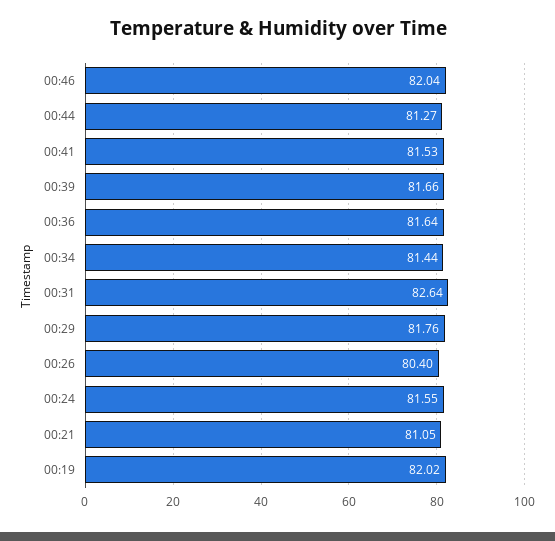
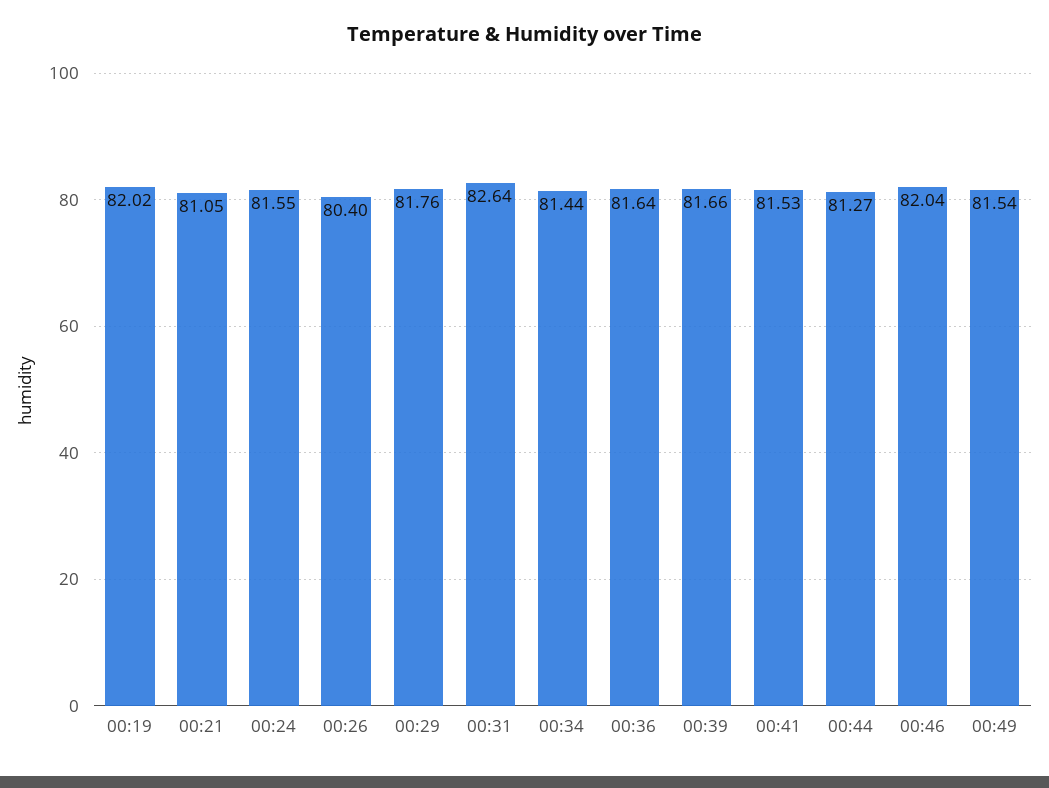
00:49: none -> 81.54

